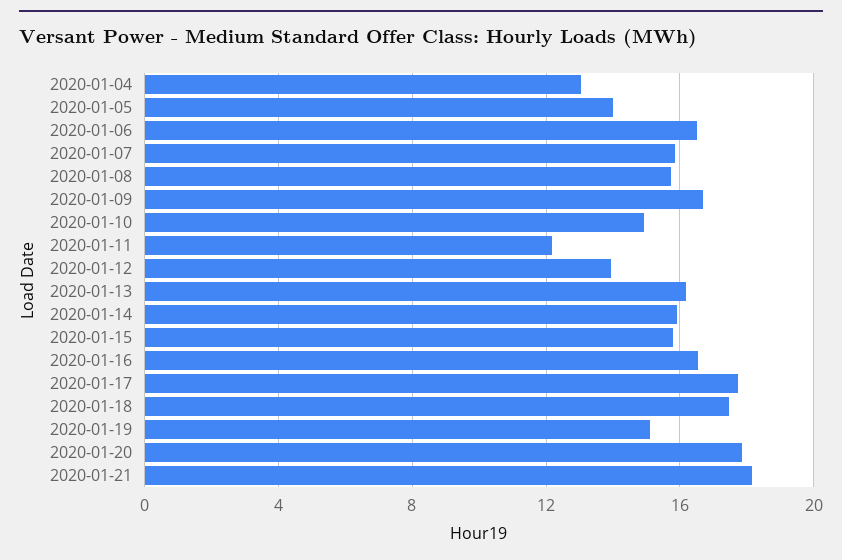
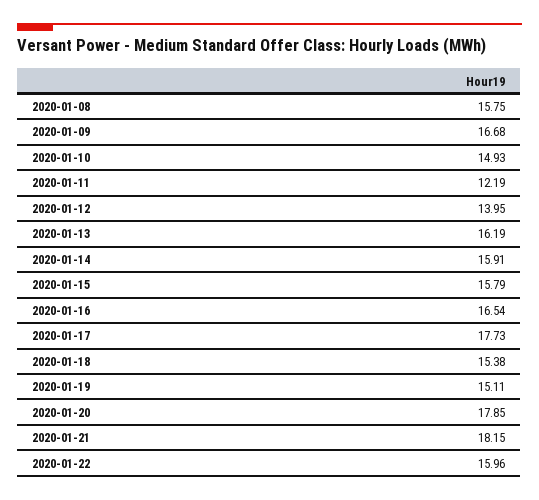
2020-01-04: 13 -> none
2020-01-05: 14 -> none
2020-01-06: 16.5 -> none
2020-01-07: 16 -> none
2020-01-18: 17.5 -> 15.38
2020-01-22: none -> 15.96

